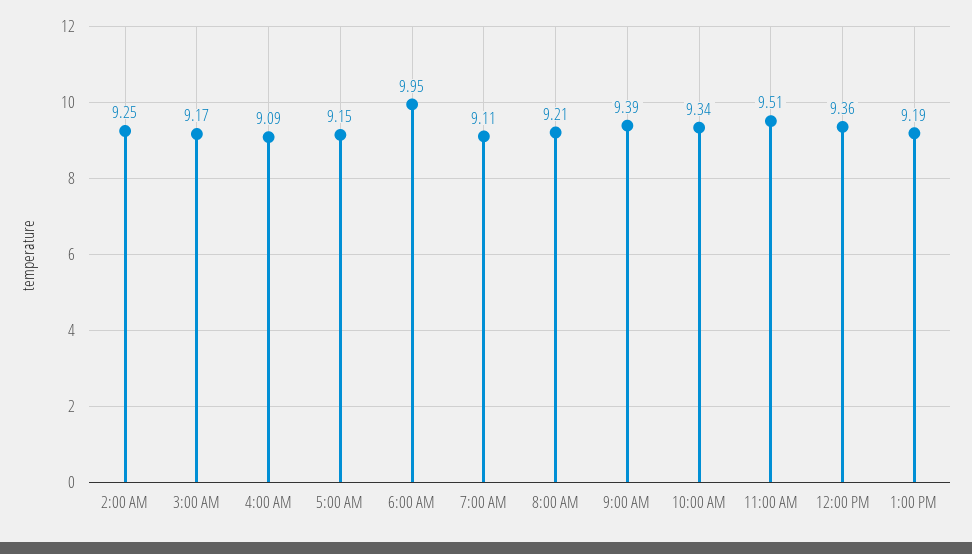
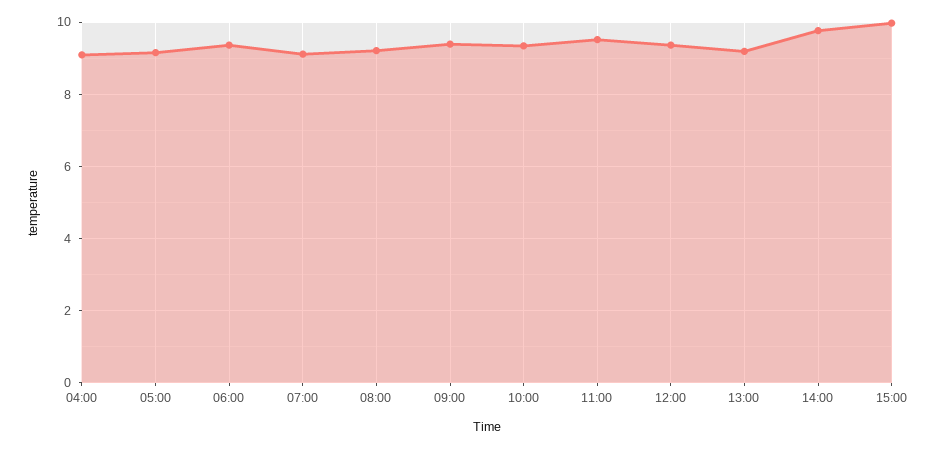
2:00 AM: 9.25 -> none
3:00 AM: 9.17 -> none
6:00 AM: 9.95 -> 9.4
14:00: none -> 9.8
15:00: none -> 10

